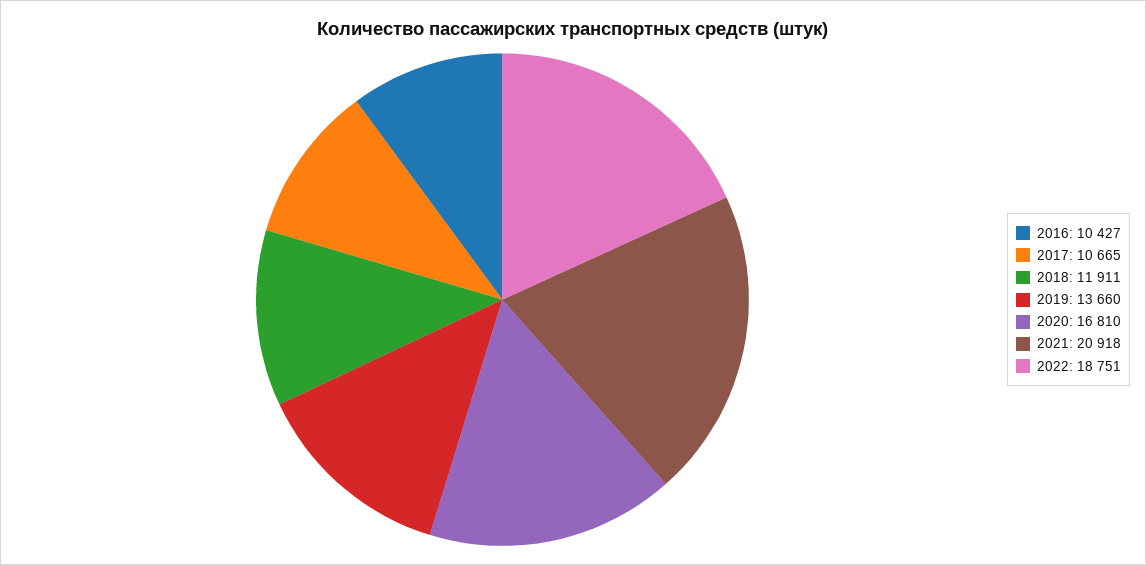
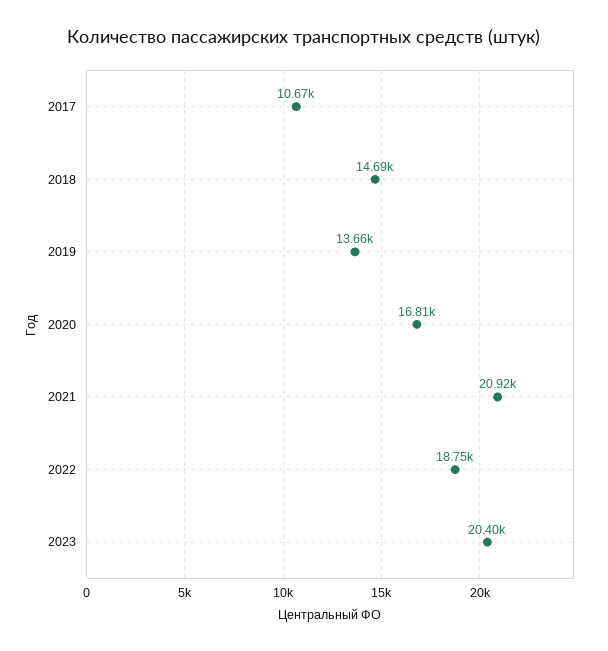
2016: 10427 -> none
2018: 11911 -> 14690
2023: none -> 20400

